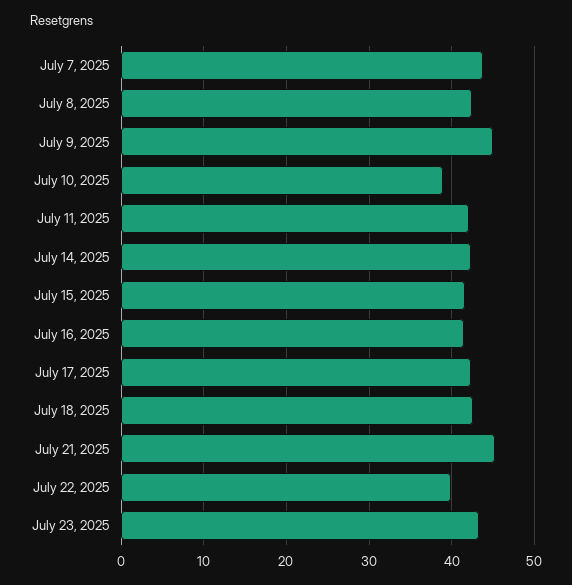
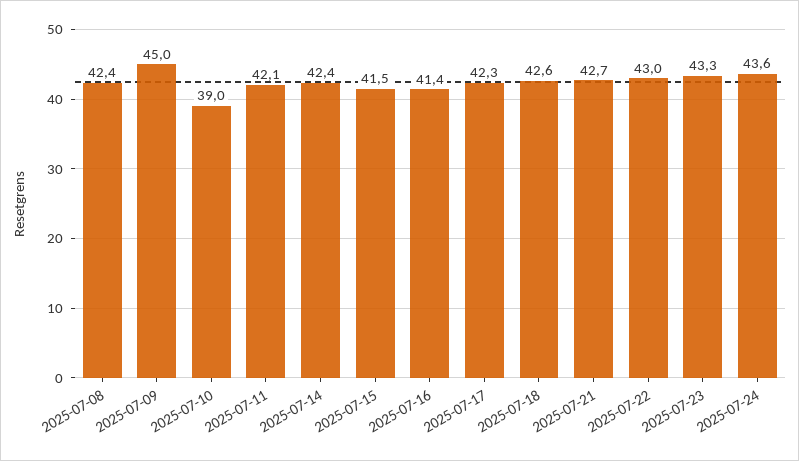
July 7, 2025: 44 -> none
July 21, 2025: 45 -> 42.7
July 22, 2025: 40 -> 43
2025-07-24: none -> 43.6

